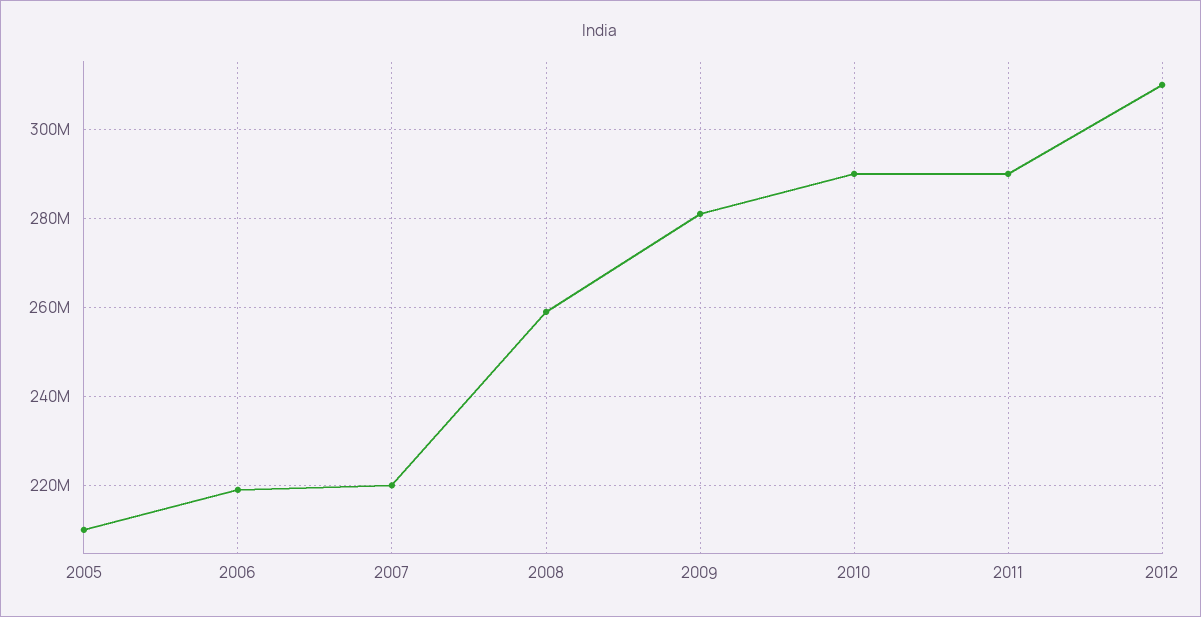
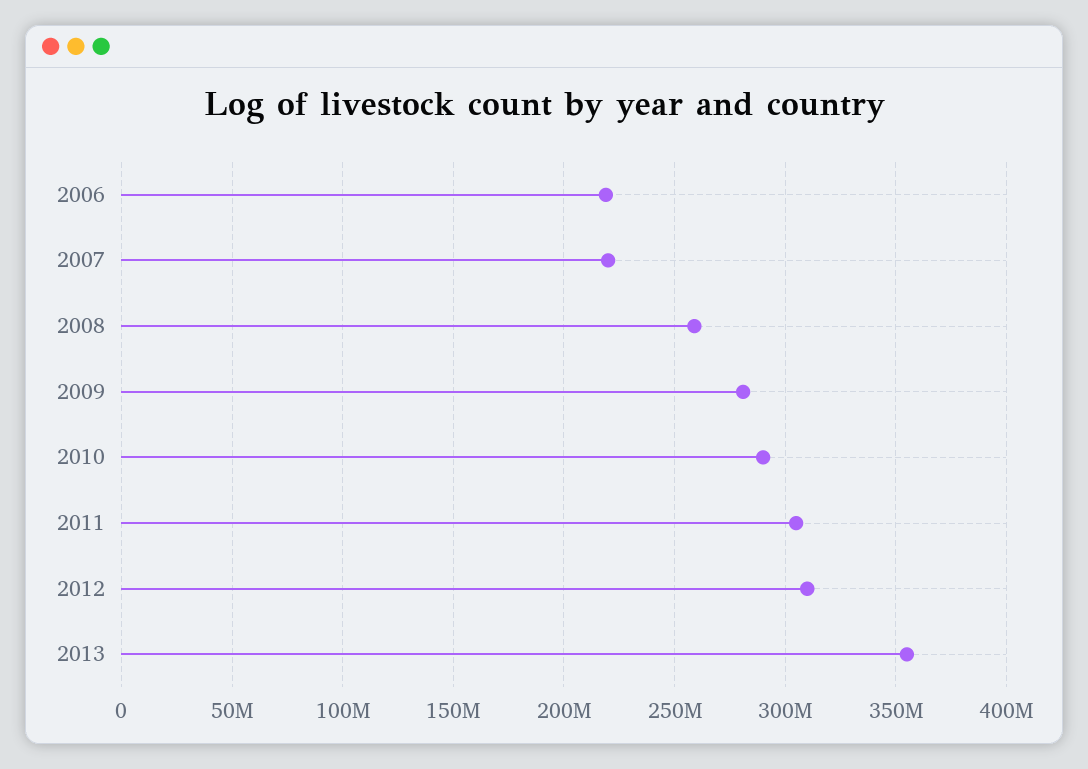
2005: 210000000 -> none
2011: 290000000 -> 305000000
2013: none -> 355000000

